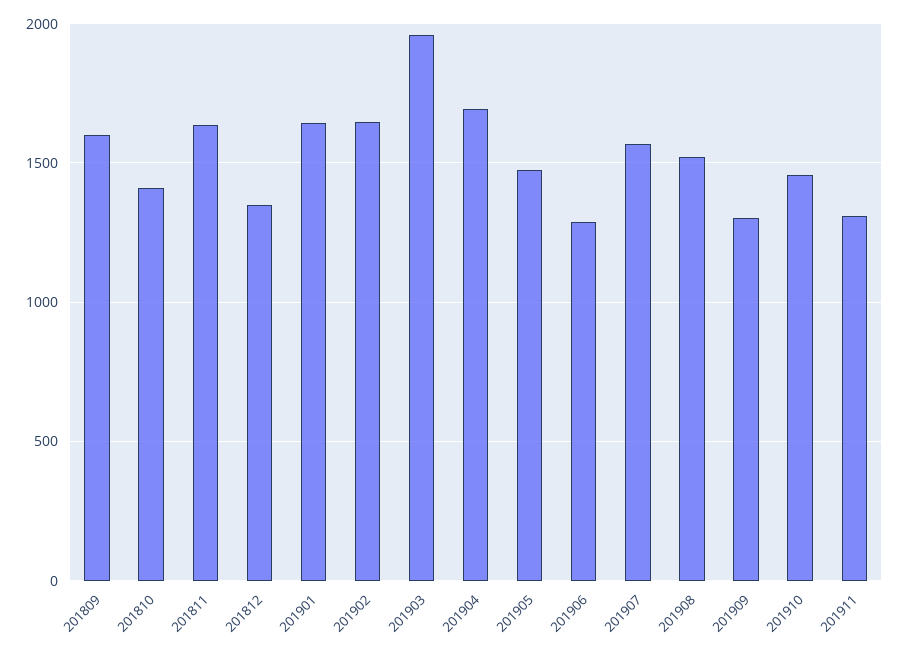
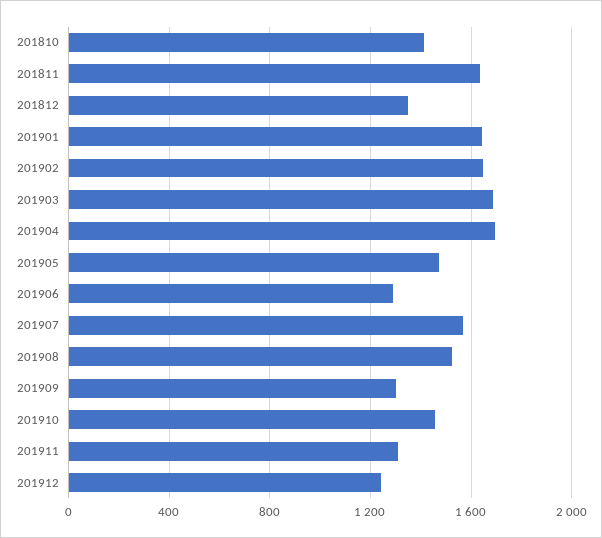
201809: 1600 -> none
201903: 1950 -> 1700
201912: none -> 1250

